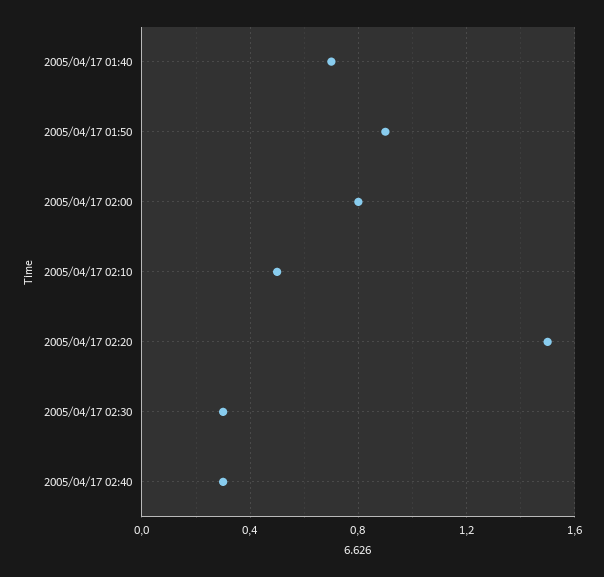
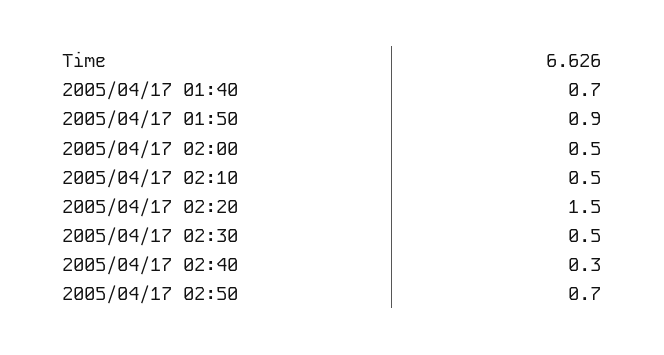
2005/04/17 02:00: 0.8 -> 0.5
2005/04/17 02:30: 0.3 -> 0.5
2005/04/17 02:50: none -> 0.7

